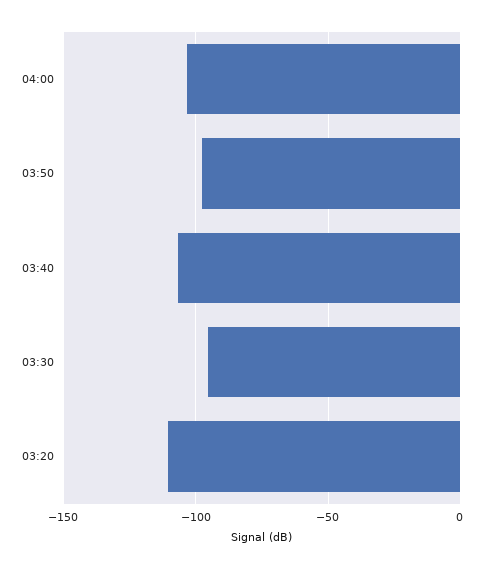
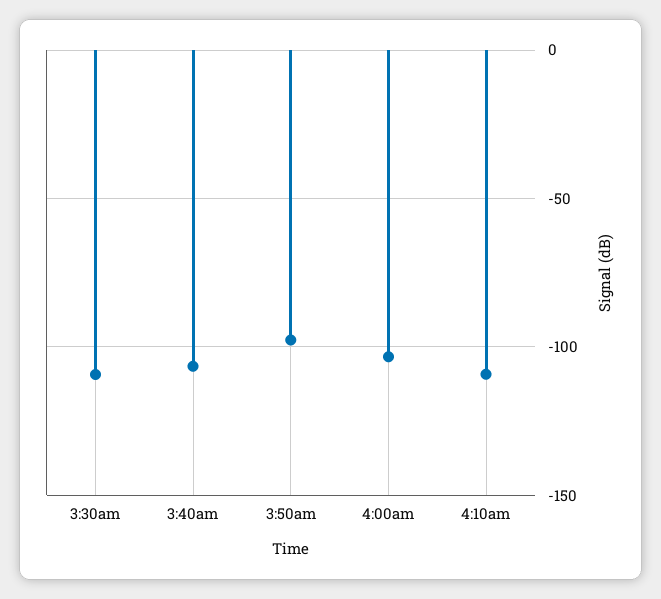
03:30: -95 -> -110
03:20: -110 -> none
4:10am: none -> -110

